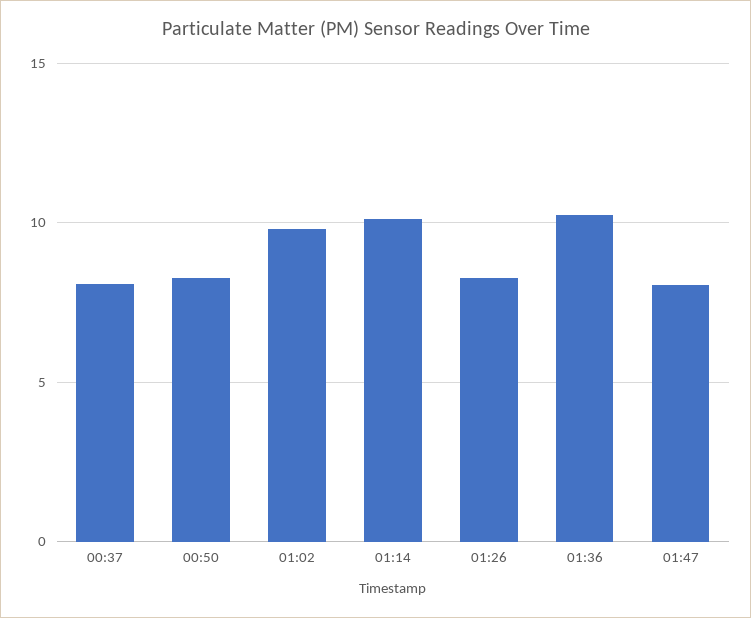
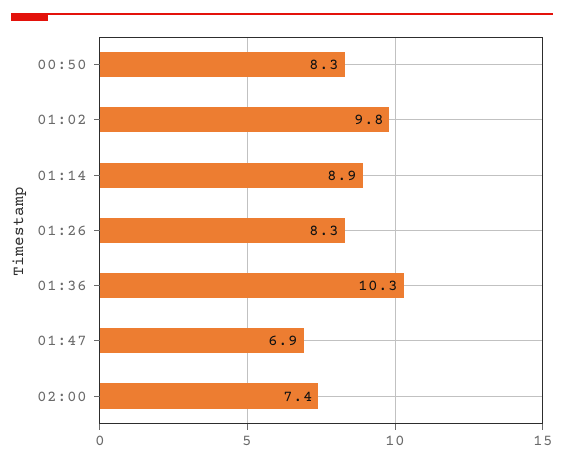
00:37: 8 -> none
01:14: 10 -> 8.9
01:47: 8 -> 6.9
02:00: none -> 7.4

